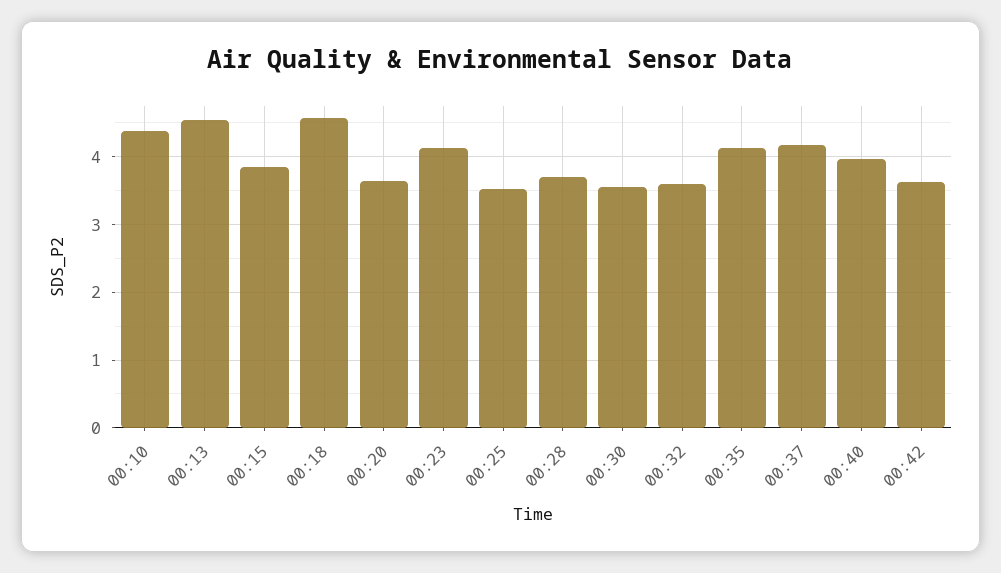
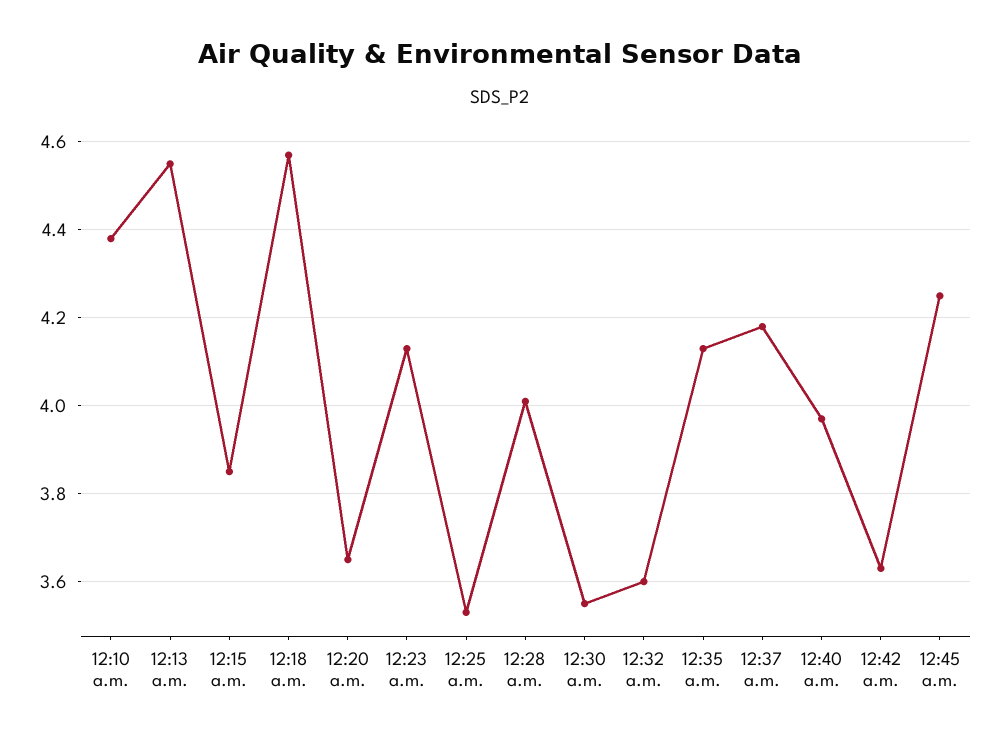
00:28: 3.7 -> 4
12:45 a.m.: none -> 4.25

